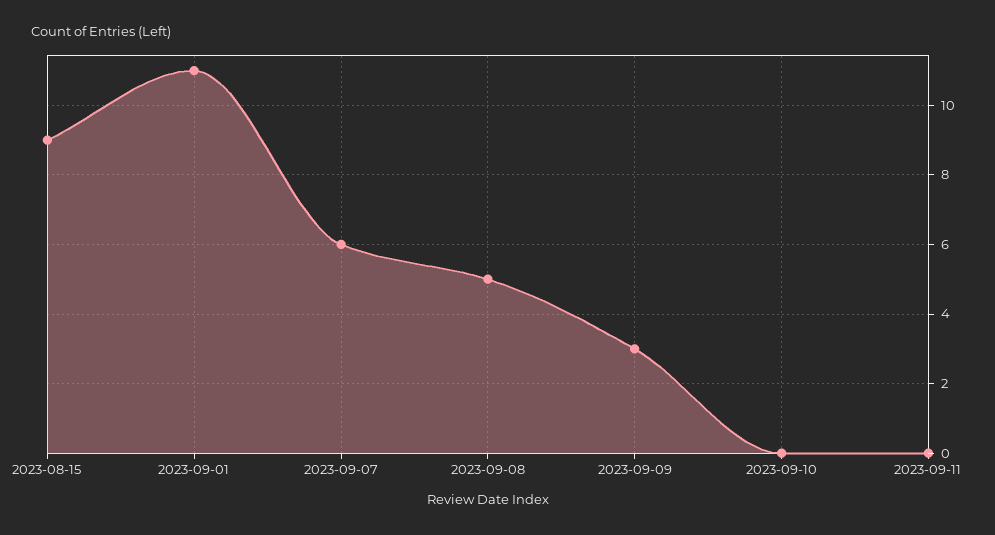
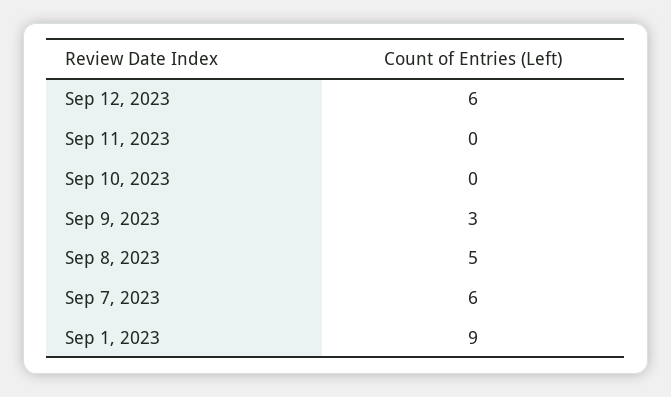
2023-08-15: 9 -> none
2023-09-01: 11 -> 9
Sep 12, 2023: none -> 6

